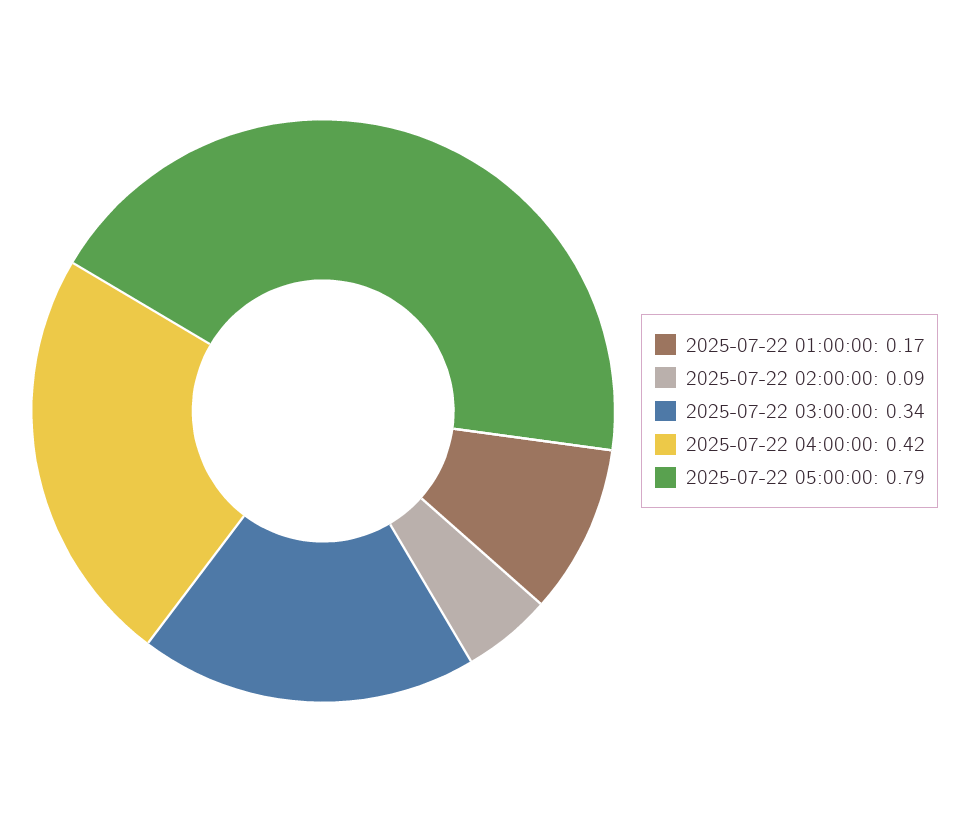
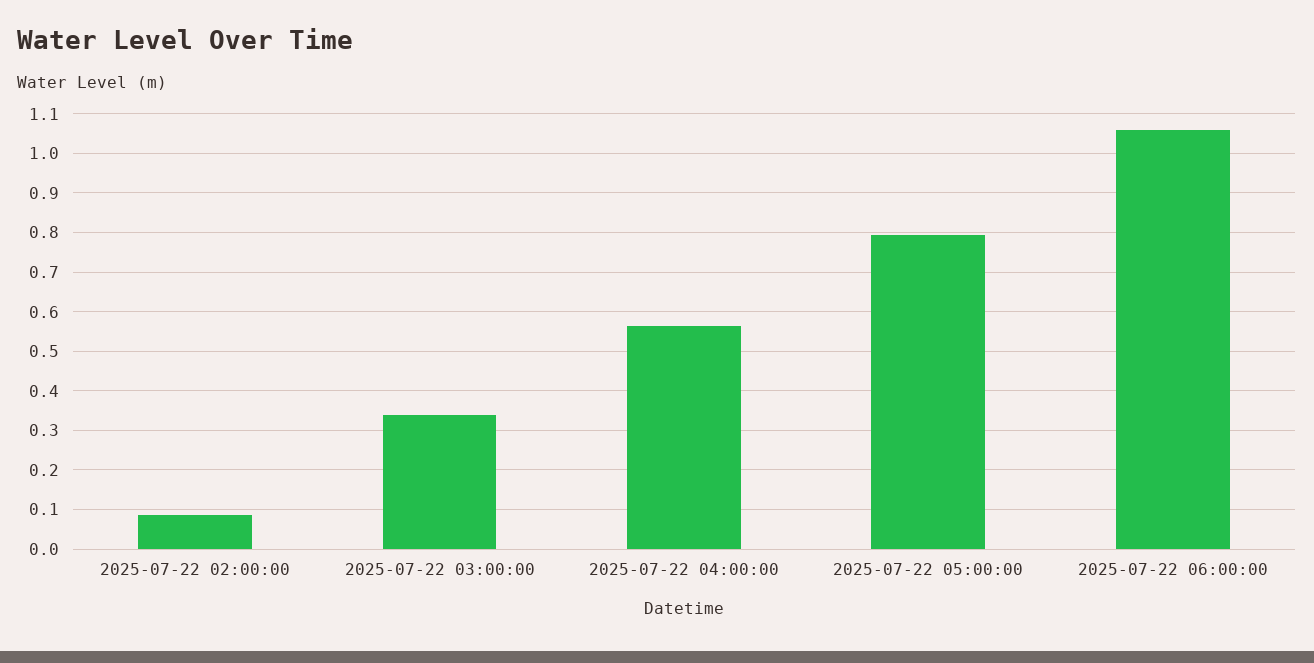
2025-07-22 01:00:00: 0.17 -> none
2025-07-22 04:00:00: 0.42 -> 0.56
2025-07-22 06:00:00: none -> 1.06

